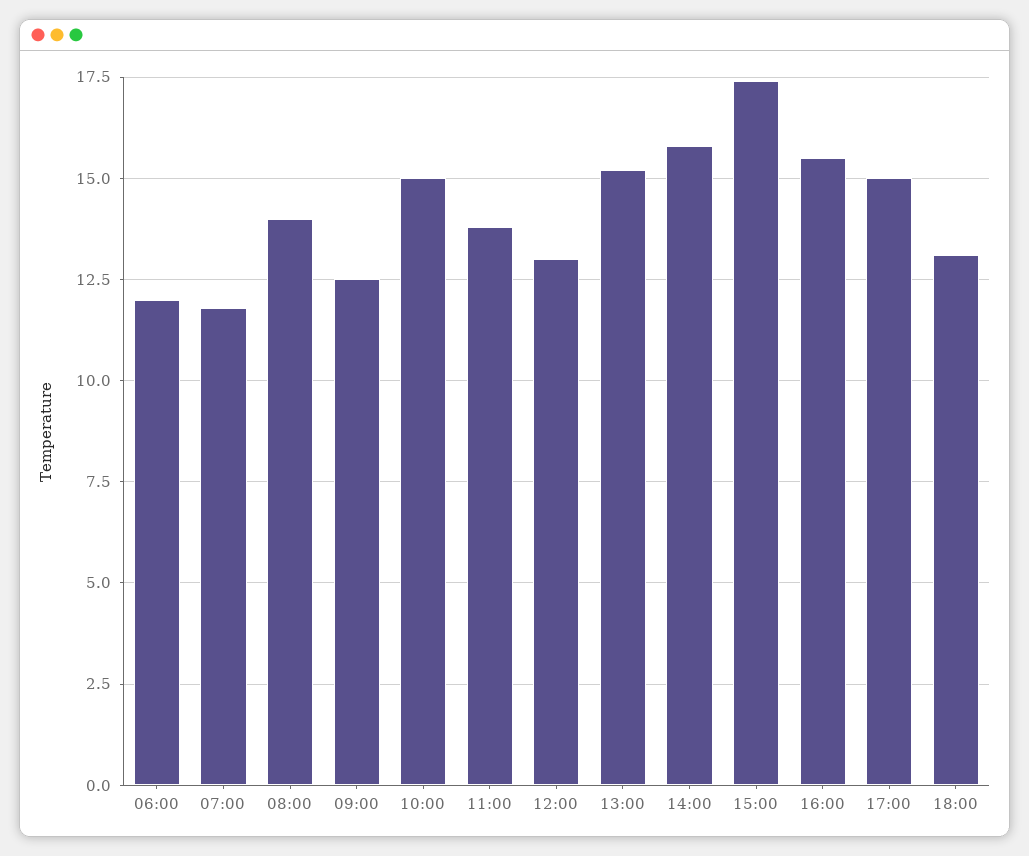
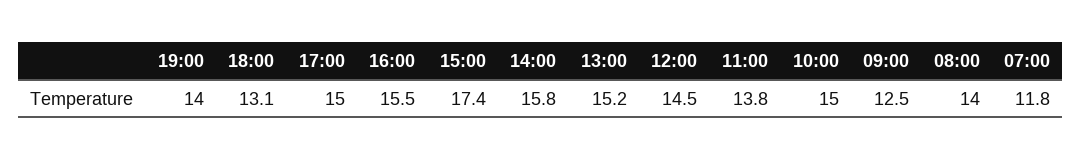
06:00: 12 -> none
12:00: 13 -> 14.5
19:00: none -> 14

